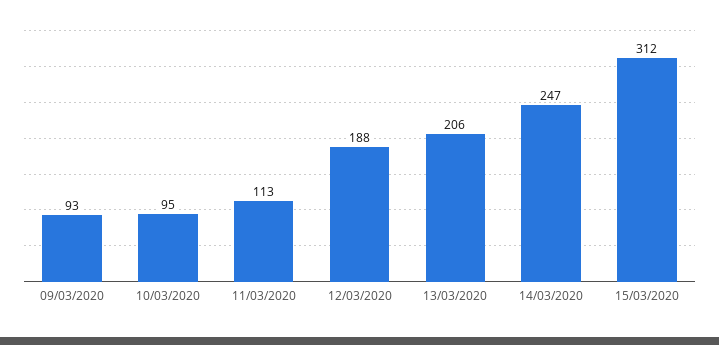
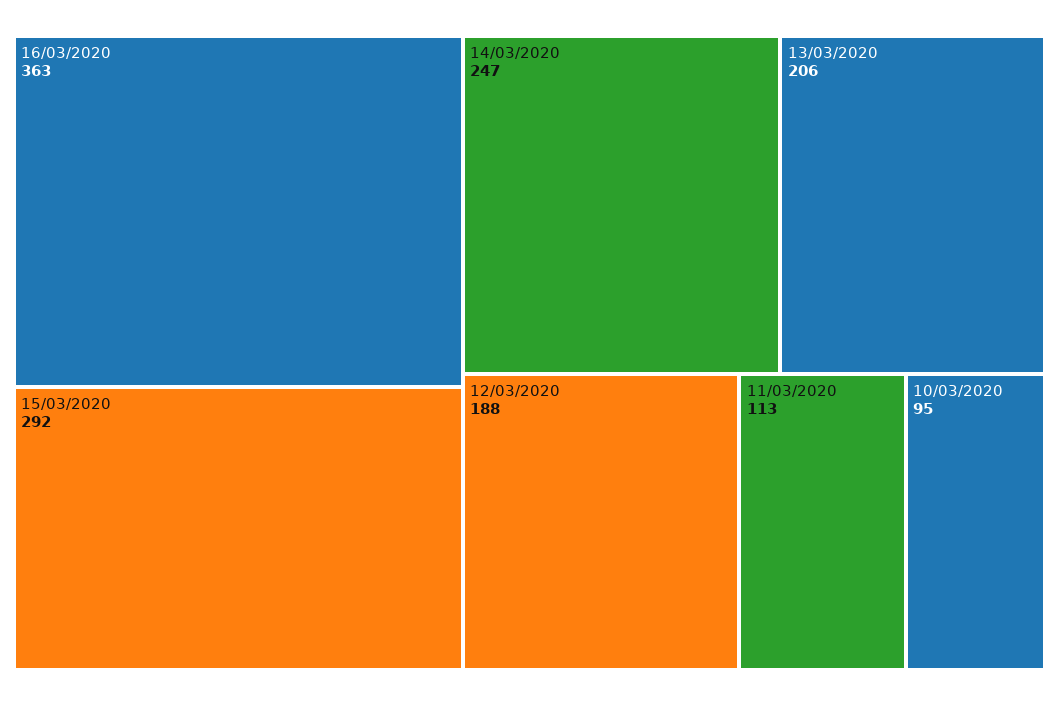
09/03/2020: 93 -> none
15/03/2020: 312 -> 292
16/03/2020: none -> 363

